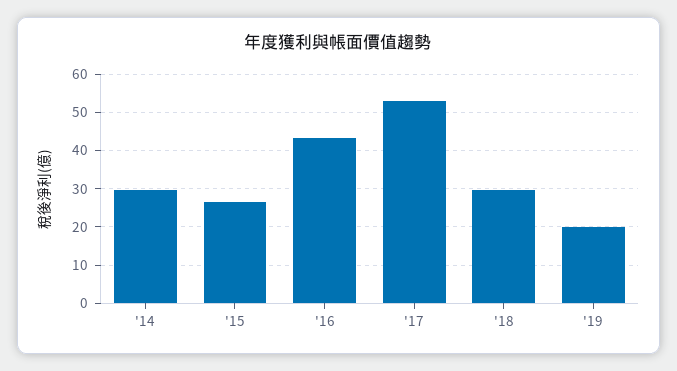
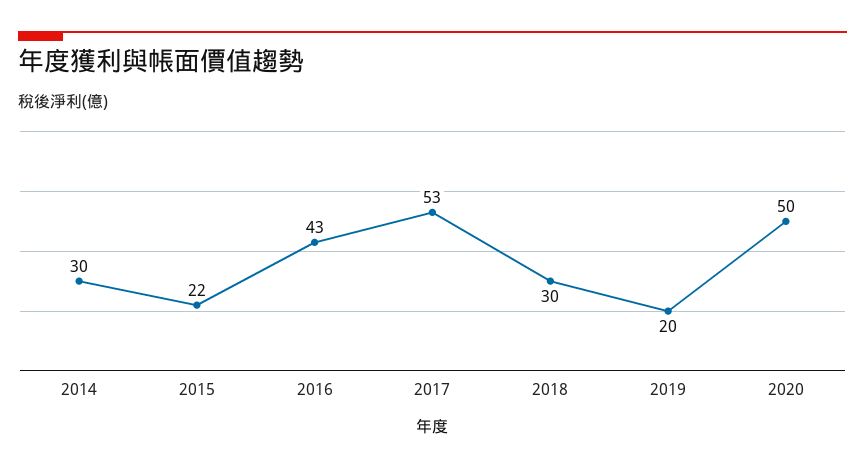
'15: 26 -> 22
2020: none -> 50

